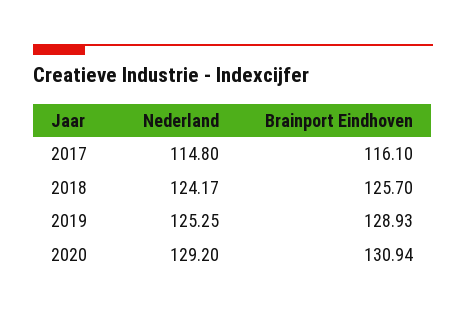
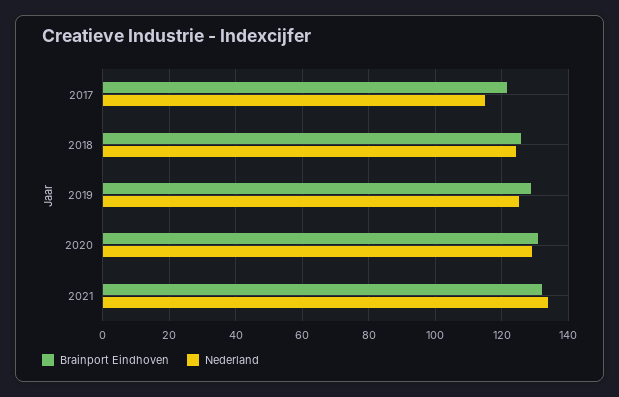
Brainport Eindhoven, 2017: 116.1 -> 122
Brainport Eindhoven, 2021: none -> 132
Nederland, 2021: none -> 134

